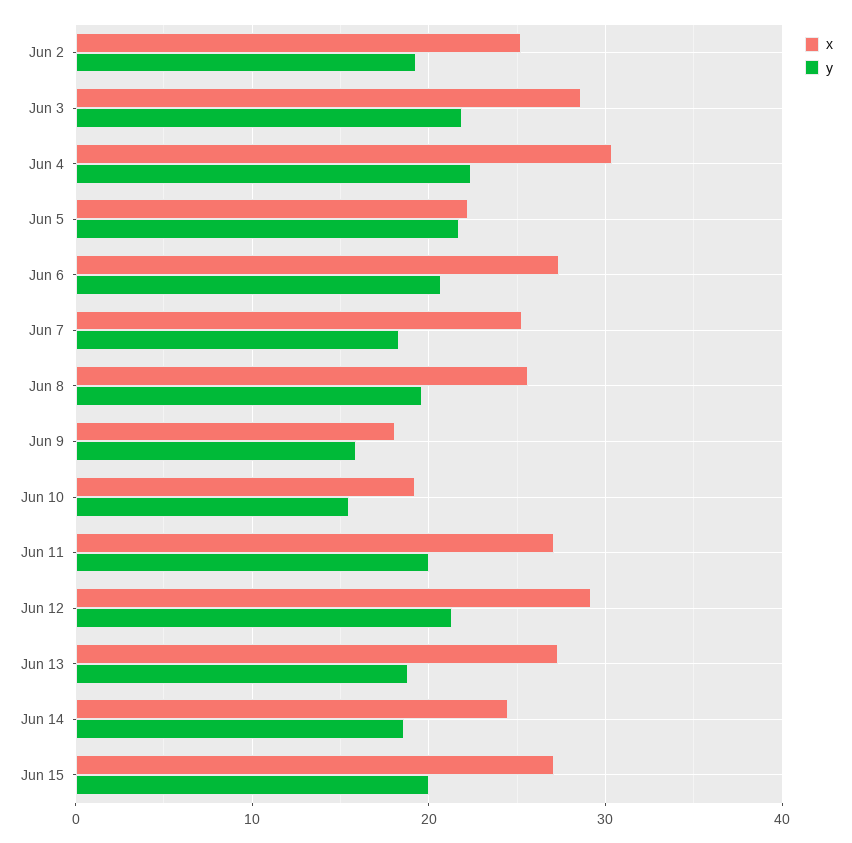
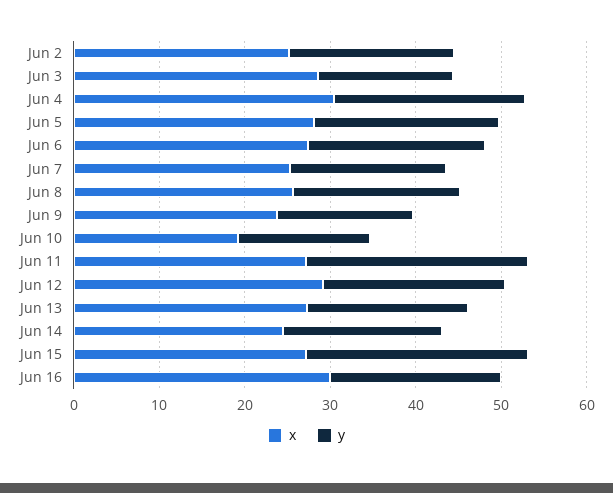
y, Jun 3: 22 -> 16
x, Jun 5: 22 -> 28
x, Jun 9: 18 -> 24
y, Jun 11: 20 -> 26
y, Jun 15: 20 -> 26
x, Jun 16: none -> 30
y, Jun 16: none -> 20

